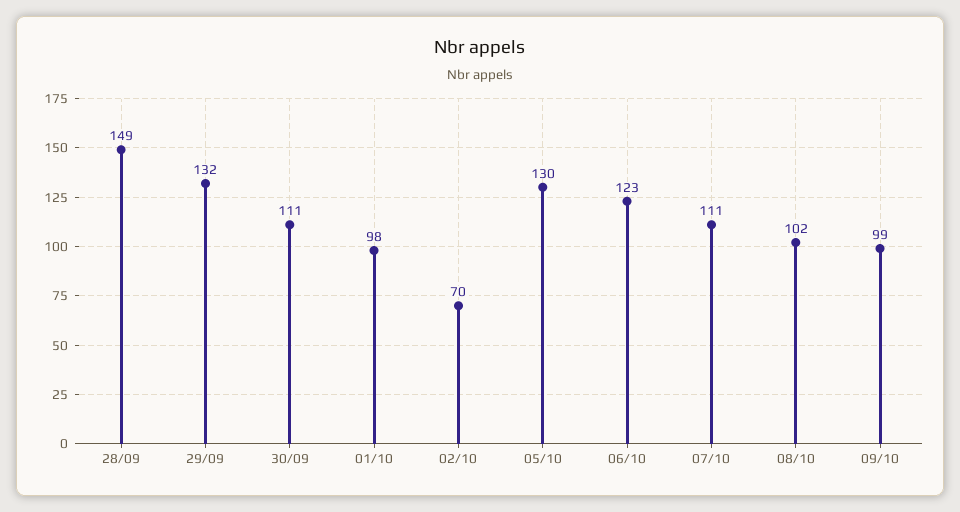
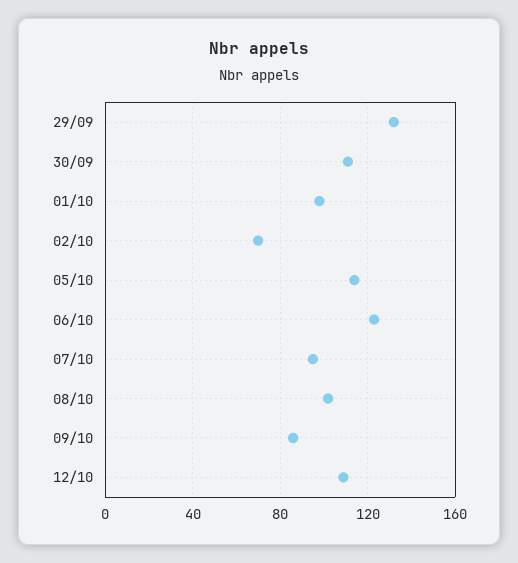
28/09: 149 -> none
05/10: 130 -> 115
07/10: 111 -> 95
09/10: 99 -> 85
12/10: none -> 110

